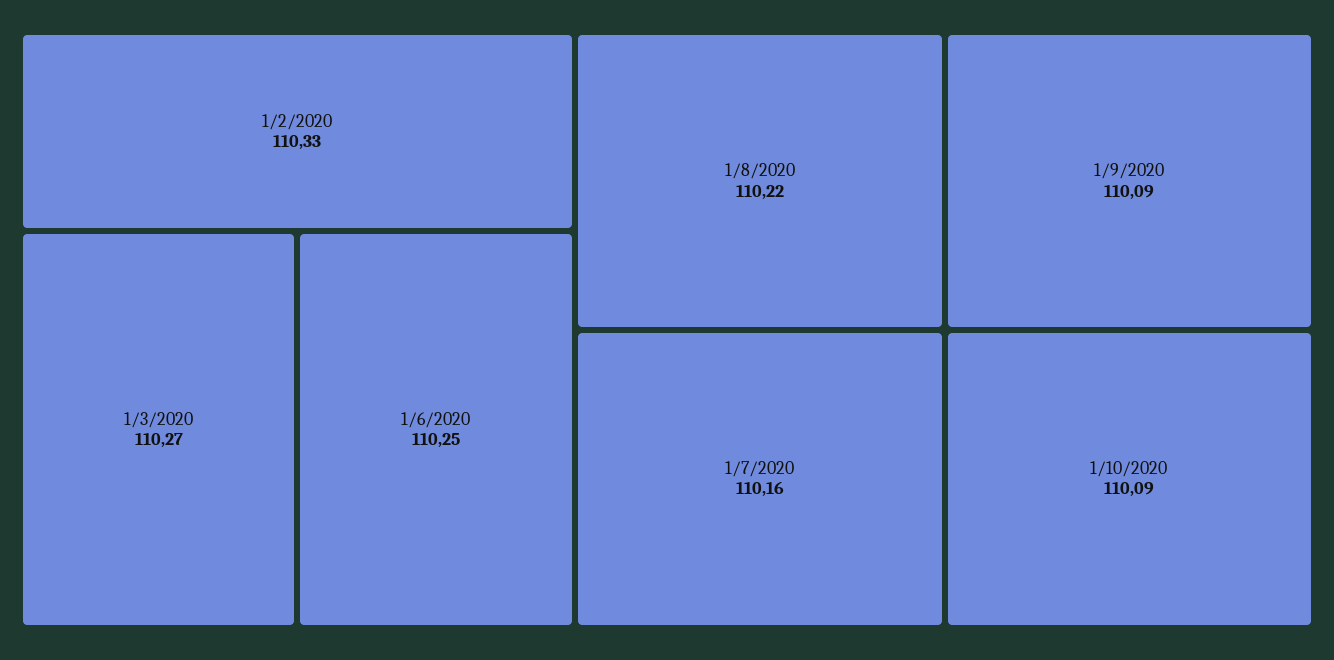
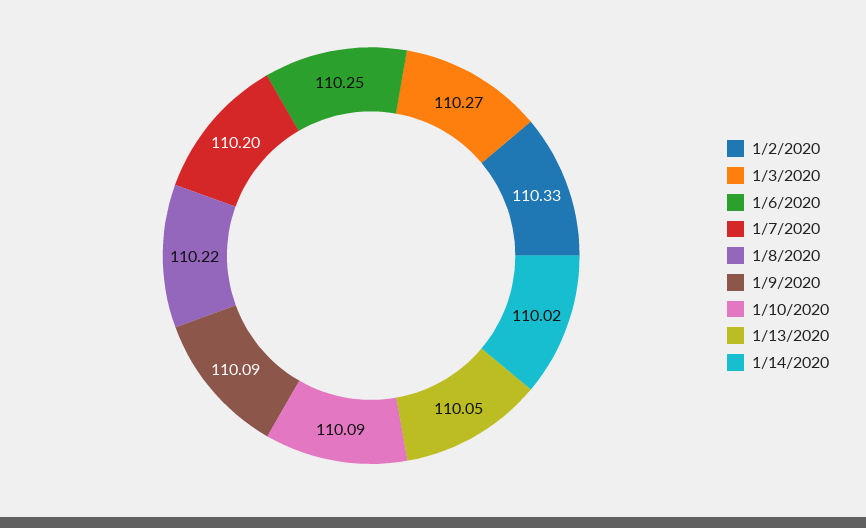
1/7/2020: 110.16 -> 110.2
1/13/2020: none -> 110.05
1/14/2020: none -> 110.02

